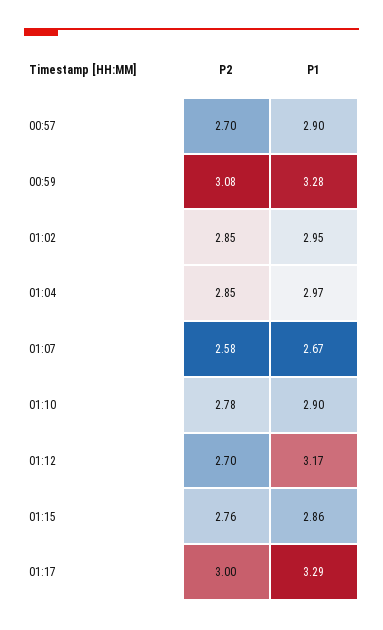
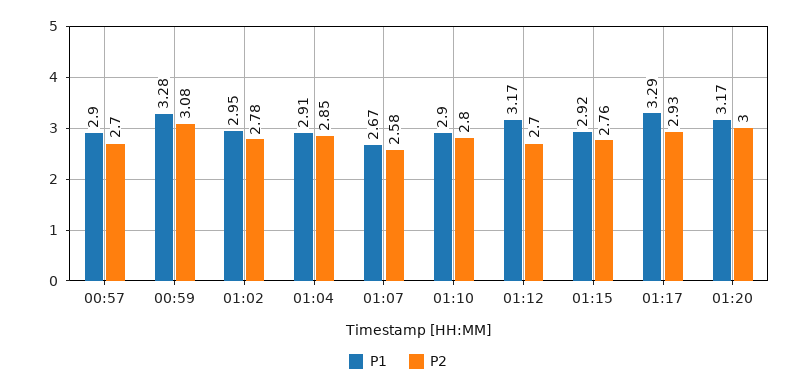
P2, 01:02: 2.85 -> 2.78
P1, 01:04: 2.97 -> 2.91
P2, 01:10: 2.78 -> 2.8
P1, 01:15: 2.86 -> 2.92
P2, 01:17: 3 -> 2.93
P1, 01:20: none -> 3.17
P2, 01:20: none -> 3

